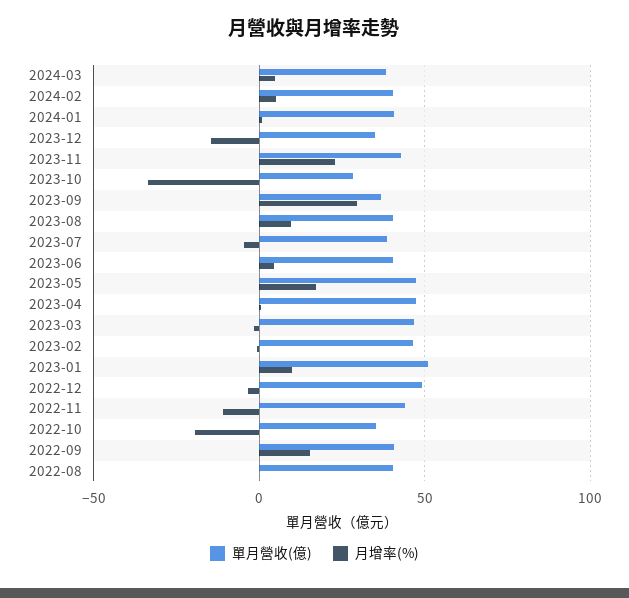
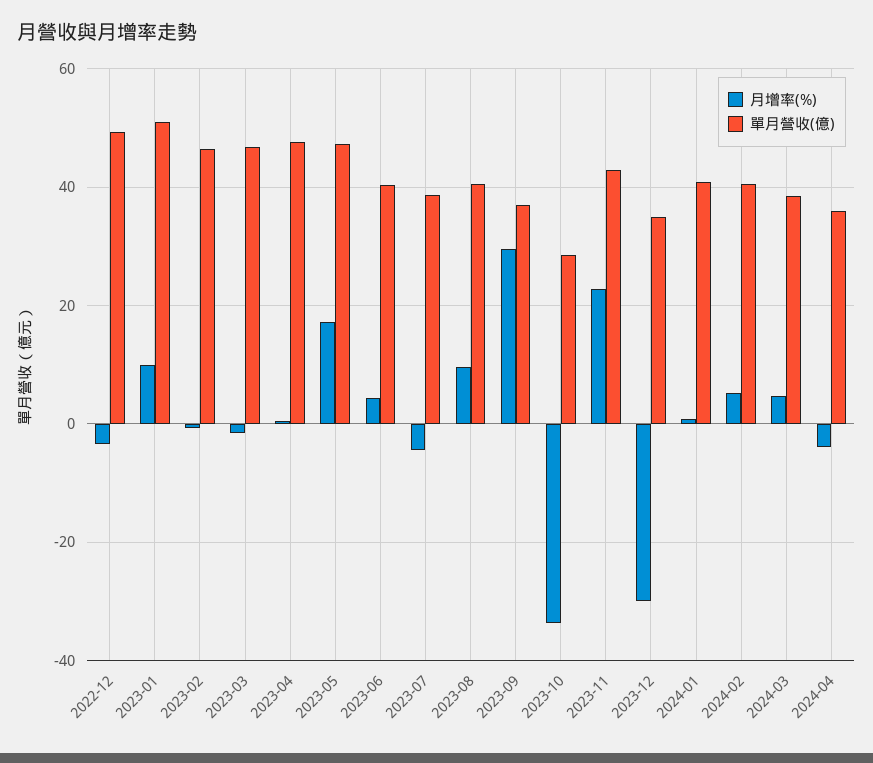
月增率(%), 2023-12: -15 -> -30
單月營收(億), 2022-11: 45 -> none
月增率(%), 2022-11: -10 -> none
單月營收(億), 2022-10: 35 -> none
月增率(%), 2022-10: -20 -> none
單月營收(億), 2022-09: 40 -> none
月增率(%), 2022-09: 15 -> none
單月營收(億), 2022-08: 40 -> none
月增率(%), 2022-08: 0 -> none
月增率(%), 2024-04: none -> -4
單月營收(億), 2024-04: none -> 36

